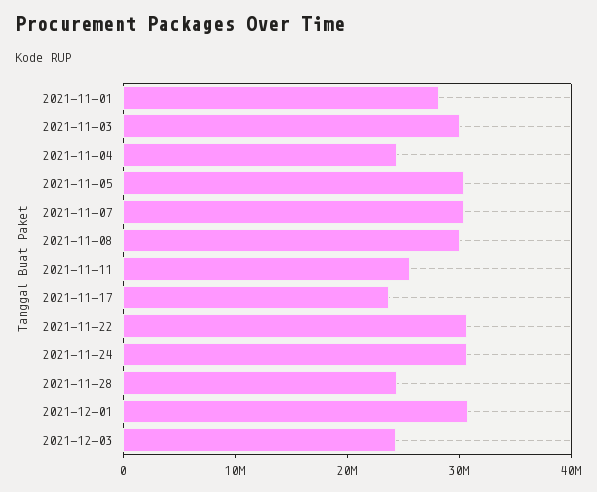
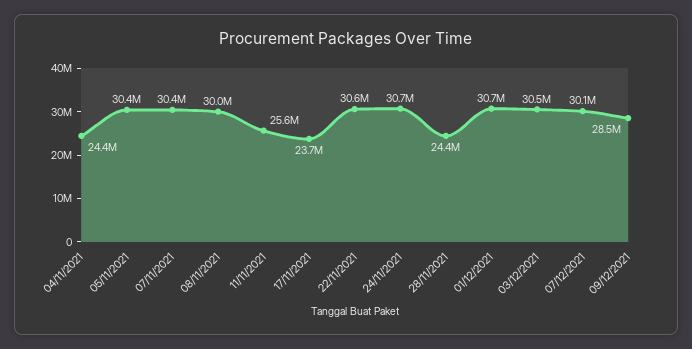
2021-11-01: 28000000 -> none
2021-11-03: 30000000 -> none
2021-12-03: 24000000 -> 30500000
07/12/2021: none -> 30100000
09/12/2021: none -> 28500000

